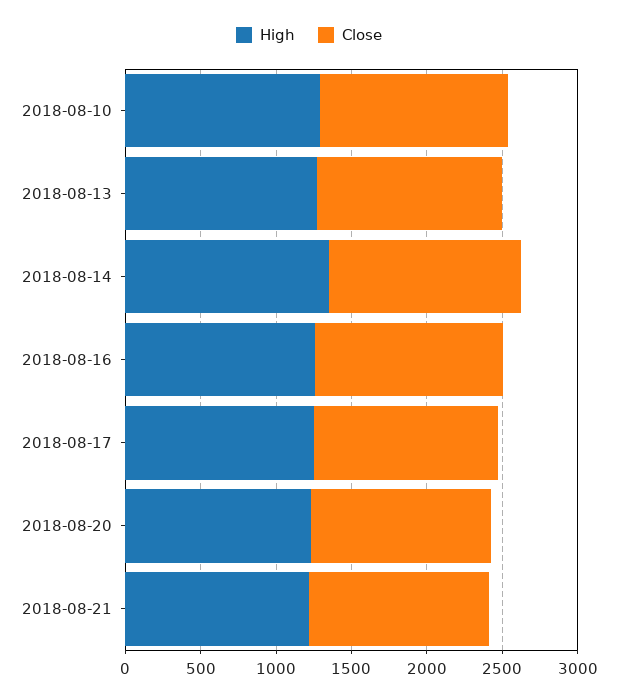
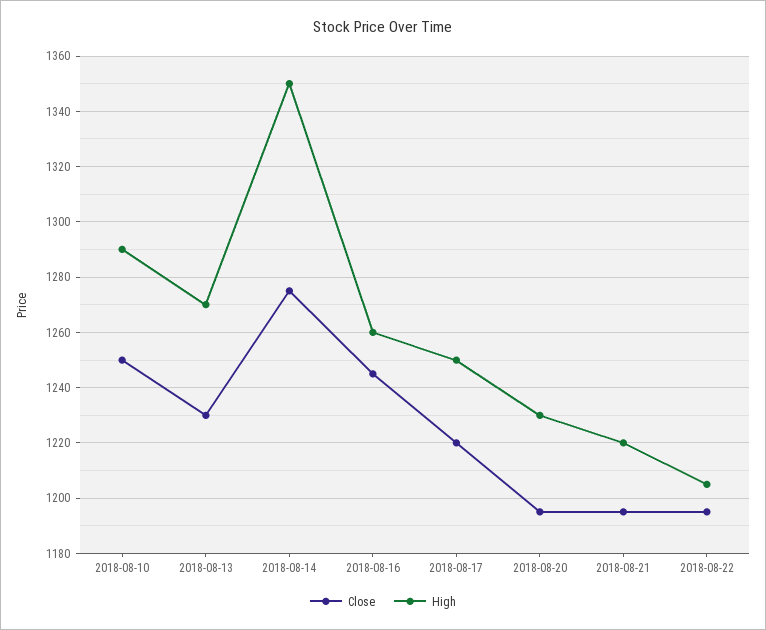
Close, 2018-08-22: none -> 1195
High, 2018-08-22: none -> 1205

